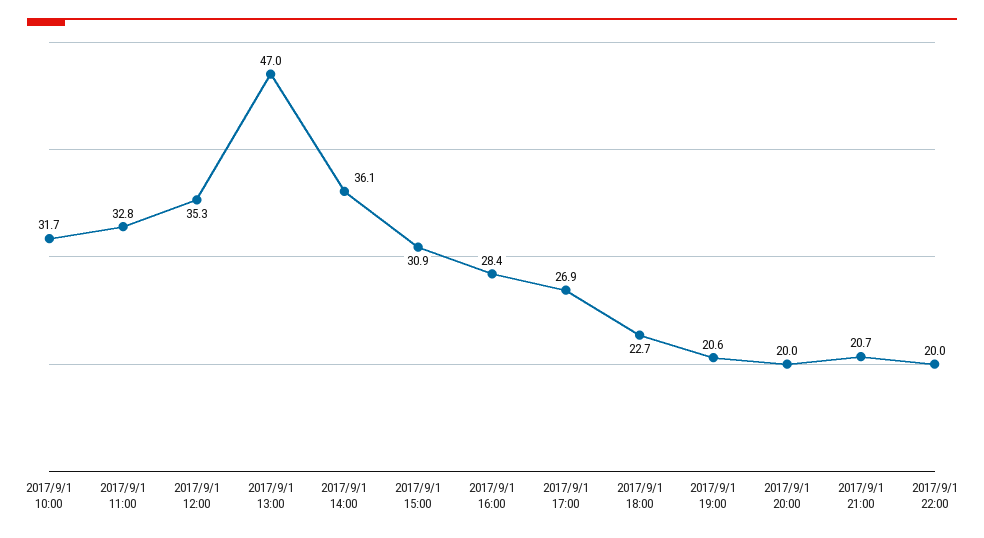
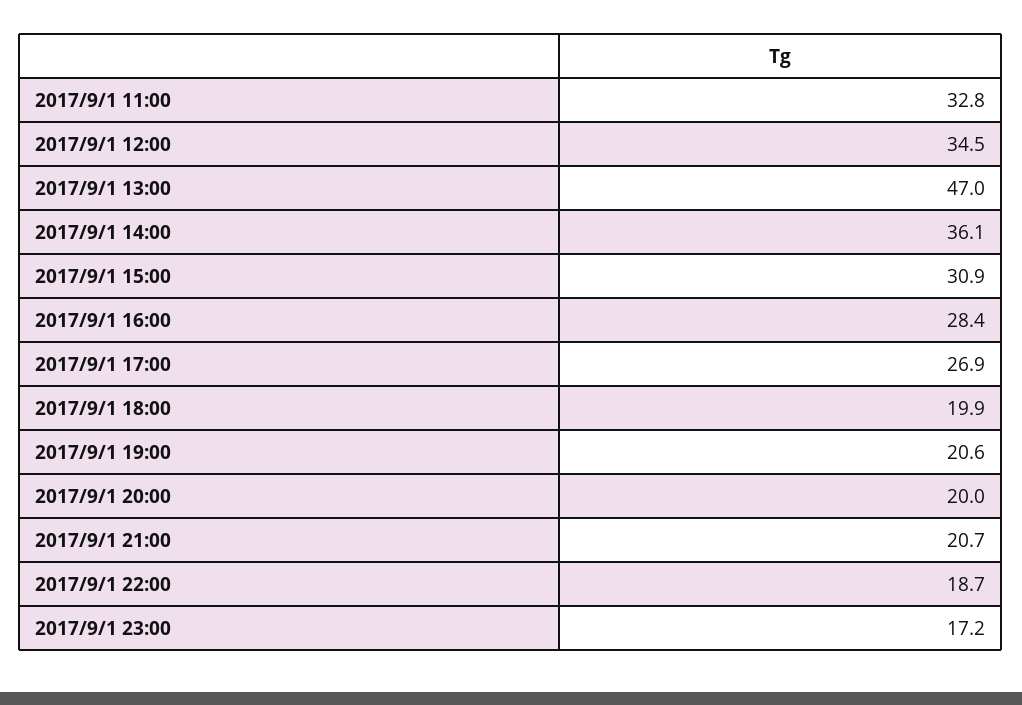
2017/9/1 10:00: 31.7 -> none
2017/9/1 12:00: 35.3 -> 34.5
2017/9/1 18:00: 22.7 -> 19.9
2017/9/1 22:00: 20 -> 18.7
2017/9/1 23:00: none -> 17.2

